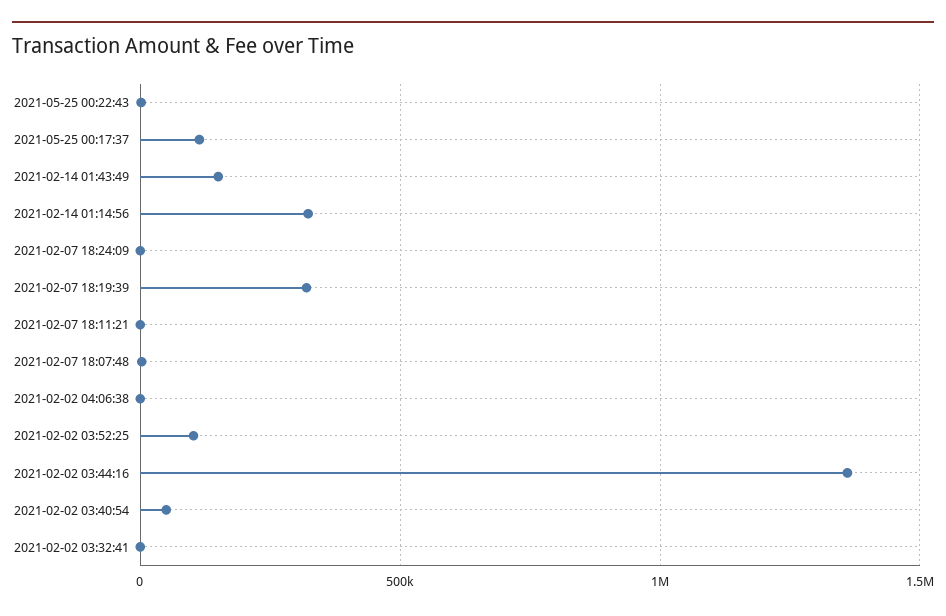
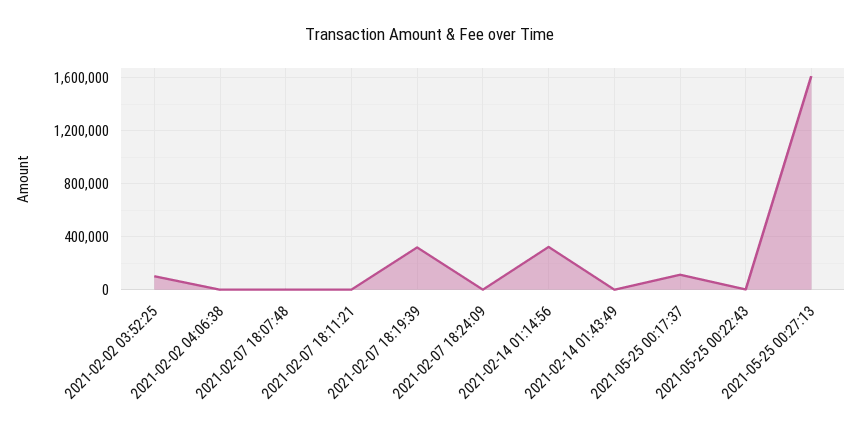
2021-02-14 01:43:49: 150000 -> 0
2021-02-02 03:44:16: 1350000 -> none
2021-02-02 03:40:54: 50000 -> none
2021-02-02 03:32:41: 0 -> none
2021-05-25 00:27:13: none -> 1600000

